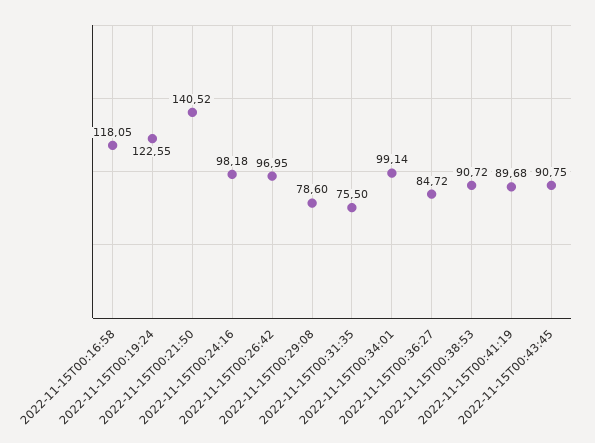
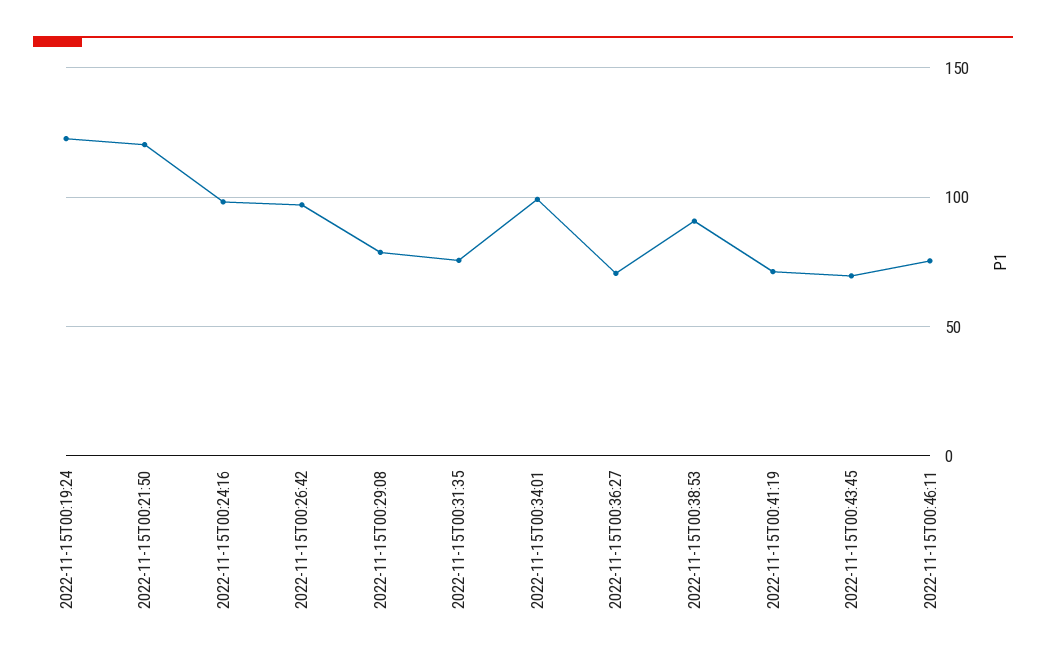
2022-11-15T00:16:58: 118.05 -> none
2022-11-15T00:21:50: 140.52 -> 120
2022-11-15T00:36:27: 84.72 -> 70
2022-11-15T00:41:19: 89.68 -> 70
2022-11-15T00:43:45: 90.75 -> 70
2022-11-15T00:46:11: none -> 75

